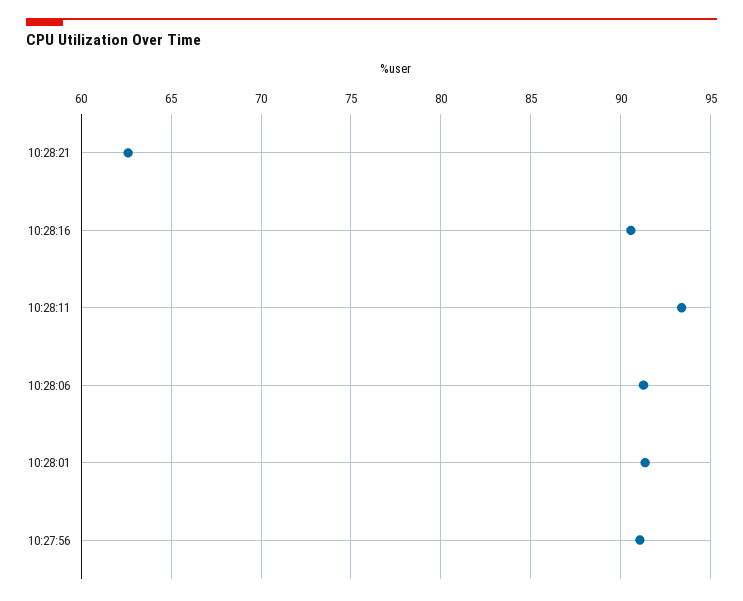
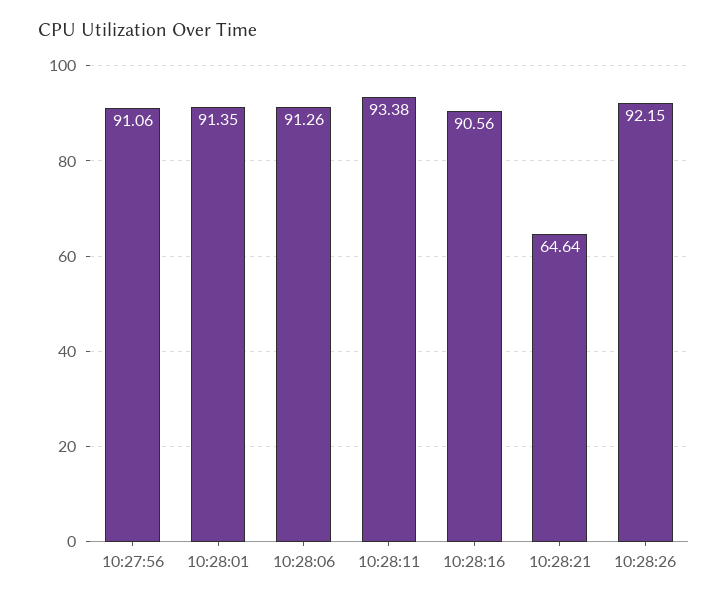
10:28:21: 62.5 -> 64.64
10:28:26: none -> 92.15

